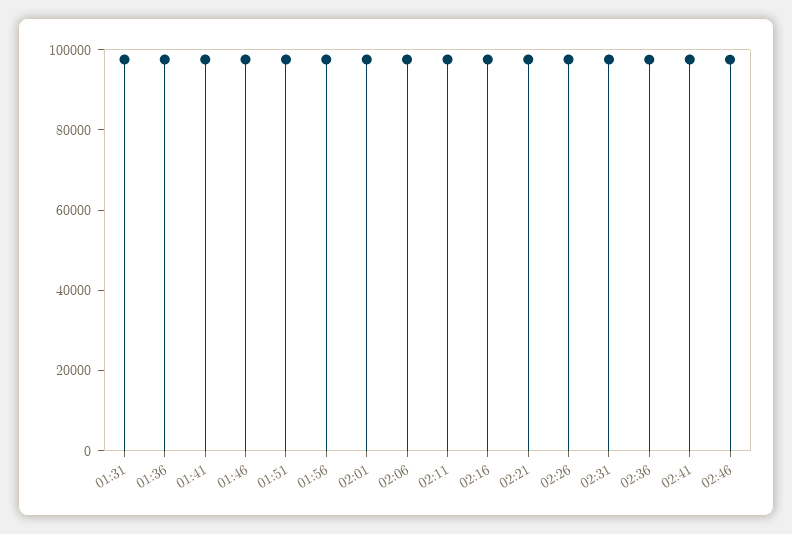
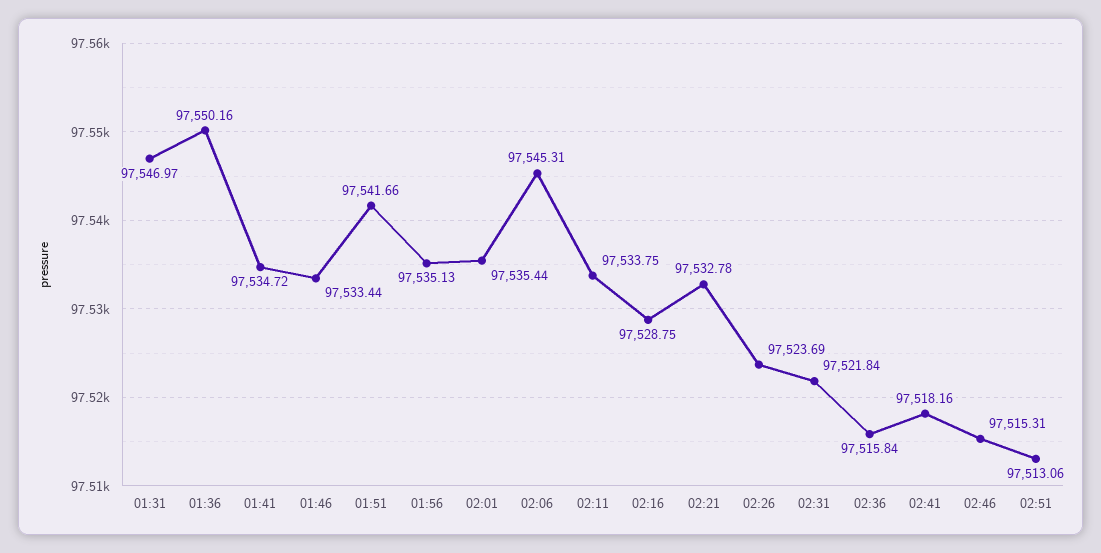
02:51: none -> 97513.06

